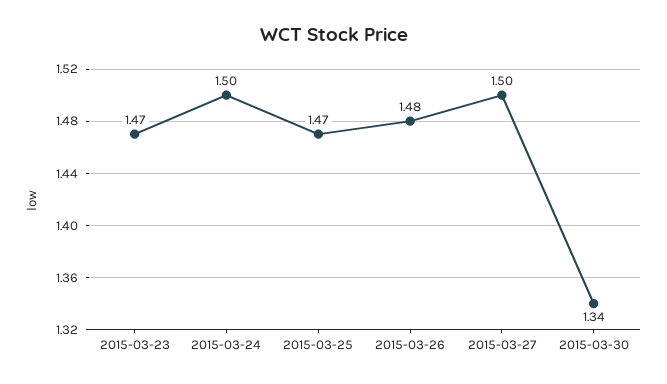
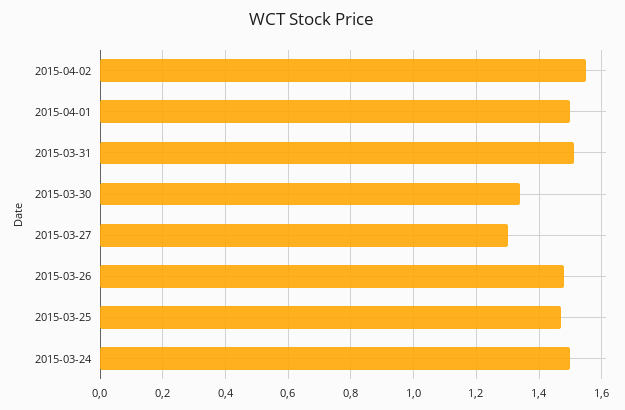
2015-03-23: 1.47 -> none
2015-03-27: 1.5 -> 1.3
2015-04-02: none -> 1.55
2015-04-01: none -> 1.5
2015-03-31: none -> 1.5

